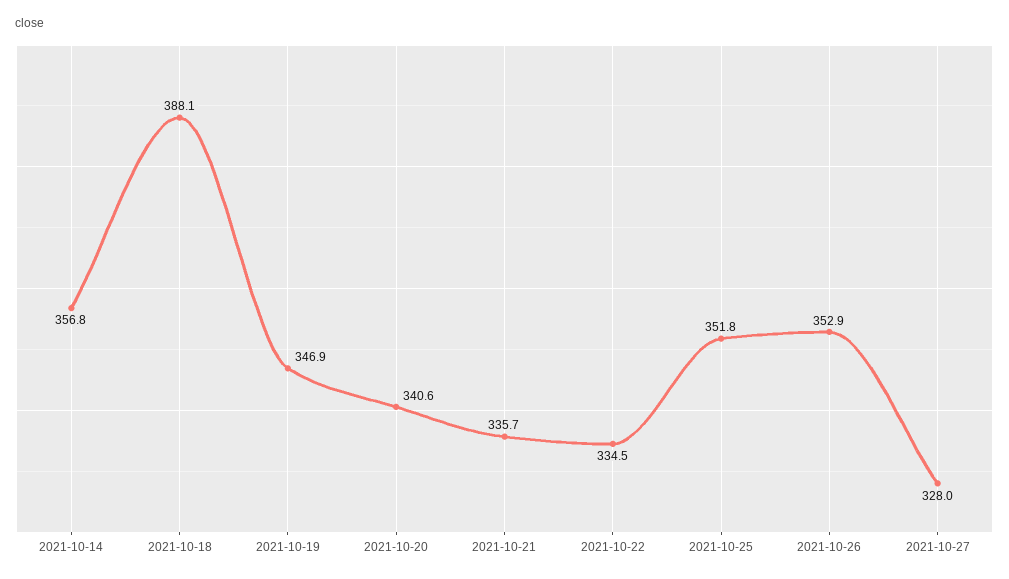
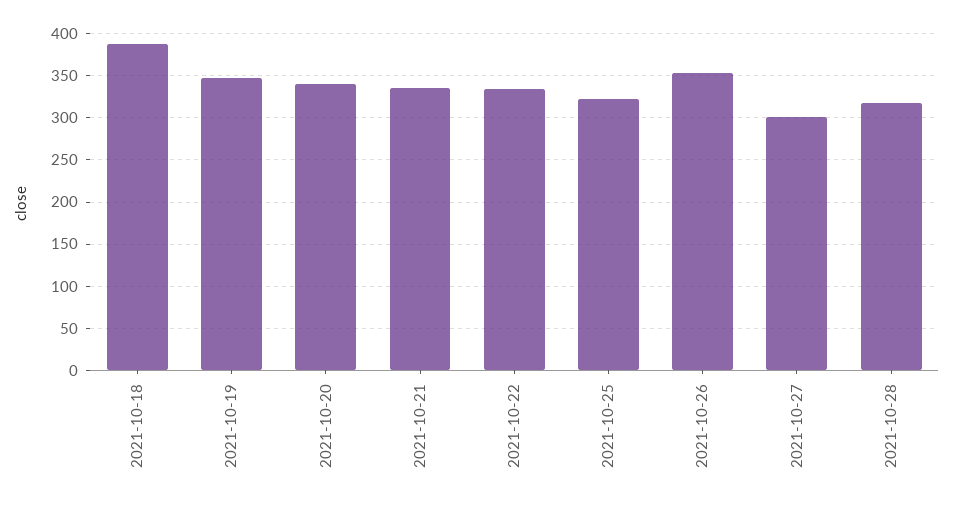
2021-10-14: 356.8 -> none
2021-10-25: 351.8 -> 320
2021-10-27: 328 -> 300
2021-10-28: none -> 320

